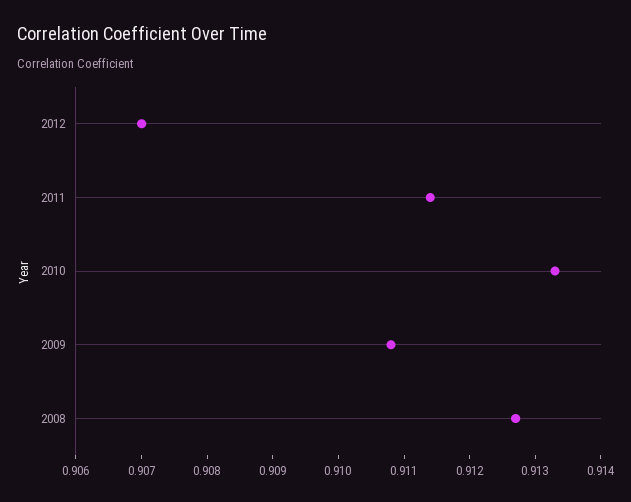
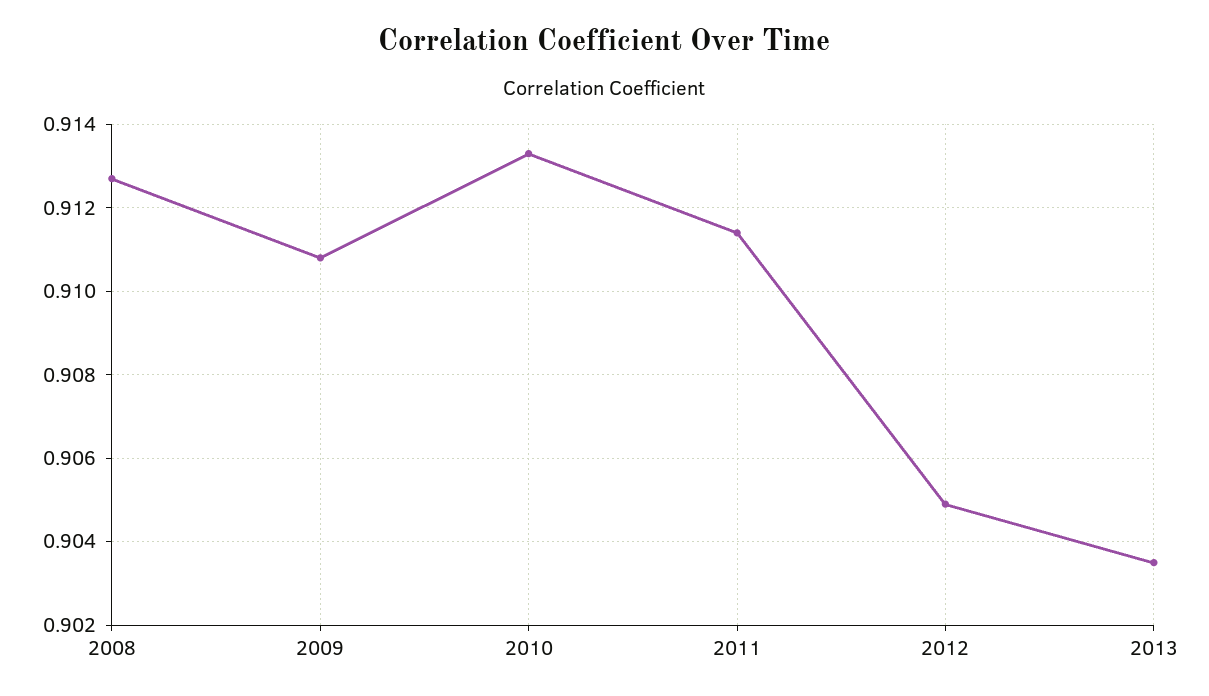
2012: 0.907 -> 0.905
2013: none -> 0.9035

